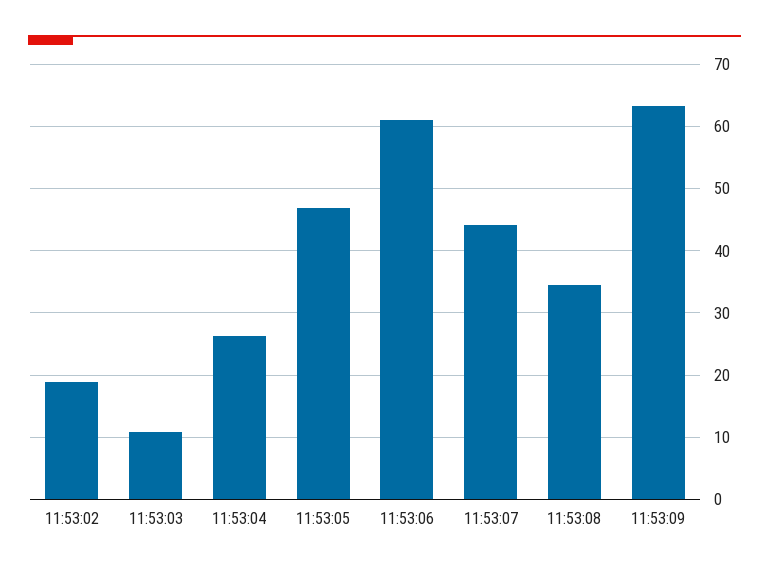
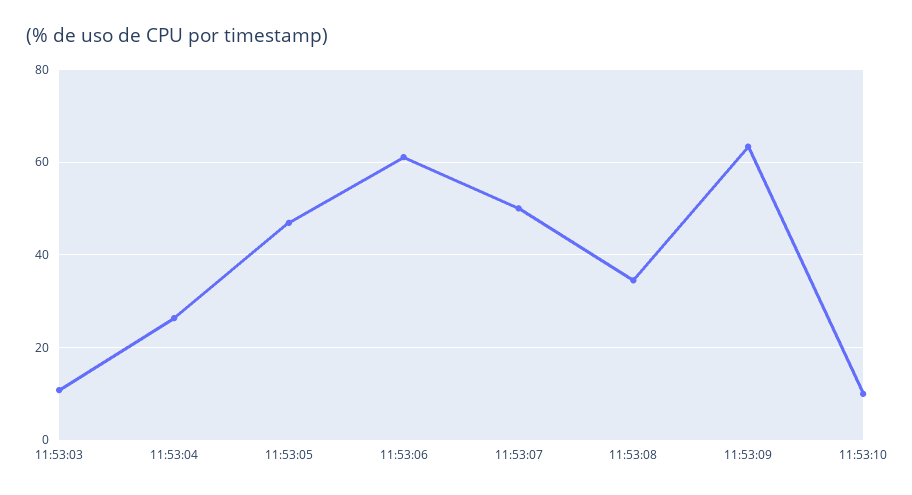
11:53:02: 19 -> none
11:53:07: 44 -> 50
11:53:10: none -> 10

